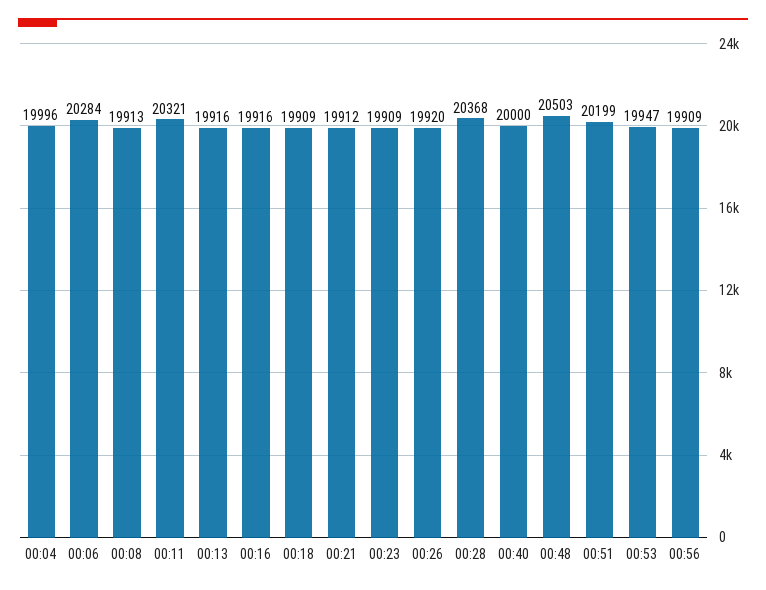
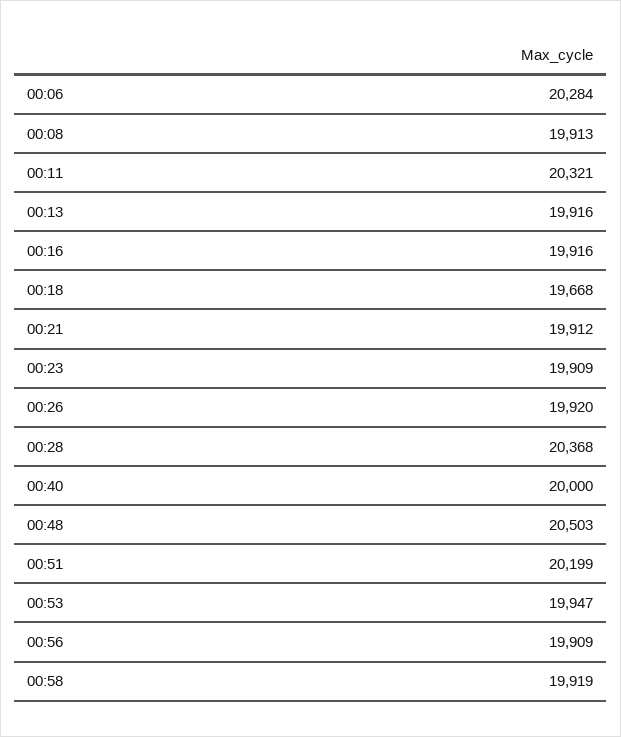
00:04: 19996 -> none
00:18: 19909 -> 19668
00:58: none -> 19919

